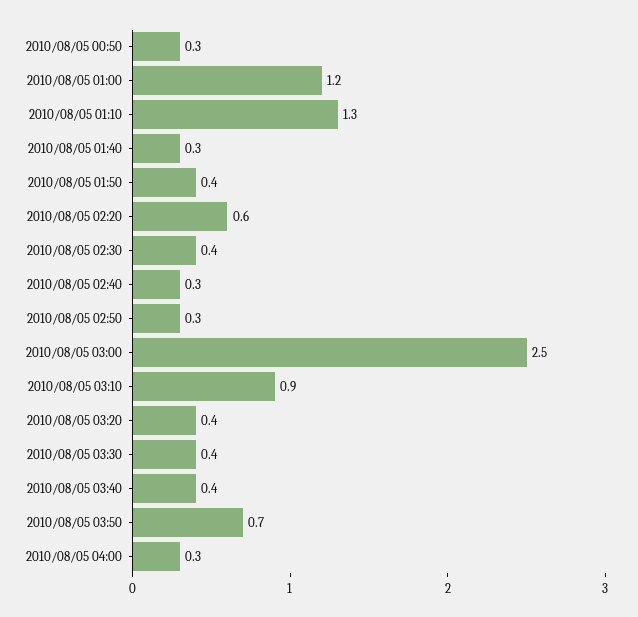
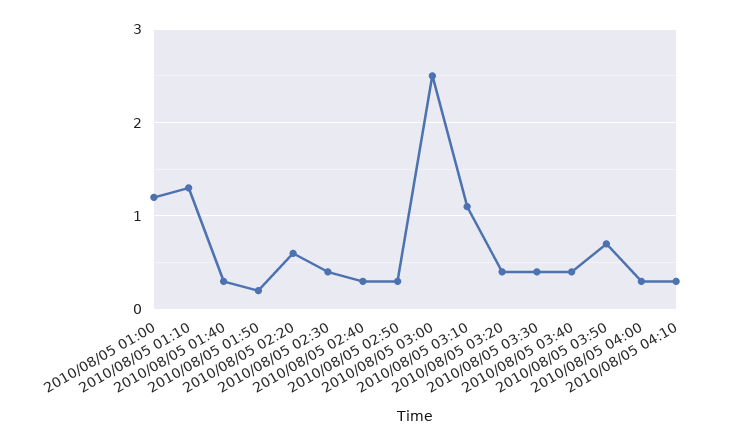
2010/08/05 00:50: 0.3 -> none
2010/08/05 01:50: 0.4 -> 0.2
2010/08/05 03:10: 0.9 -> 1.1
2010/08/05 04:10: none -> 0.3

